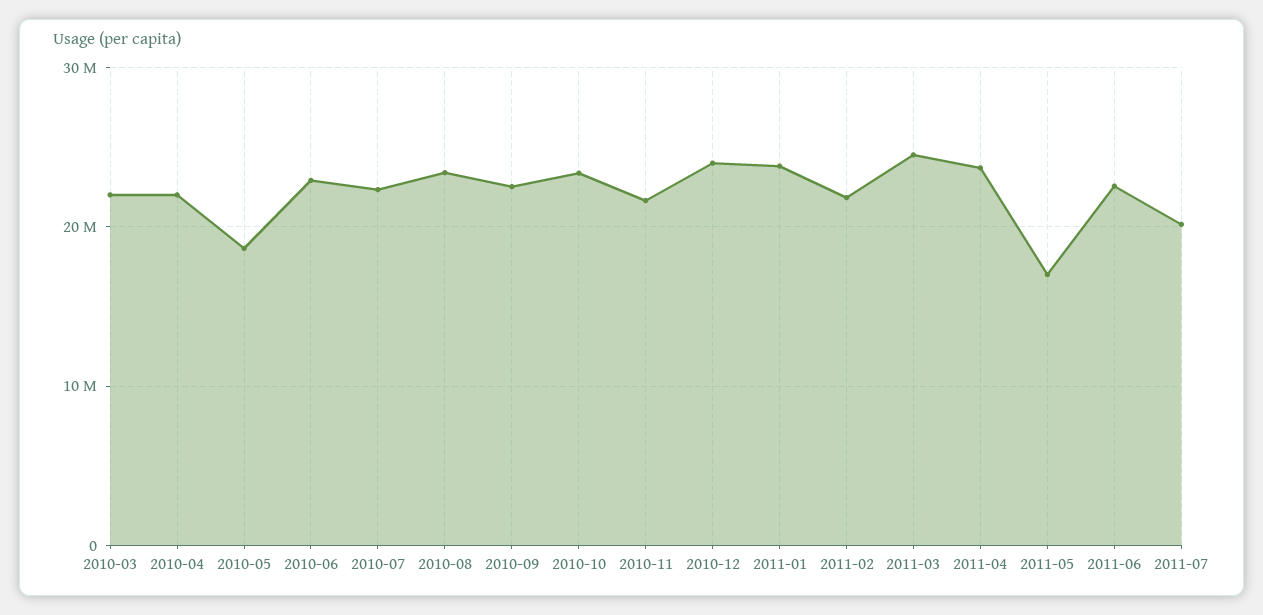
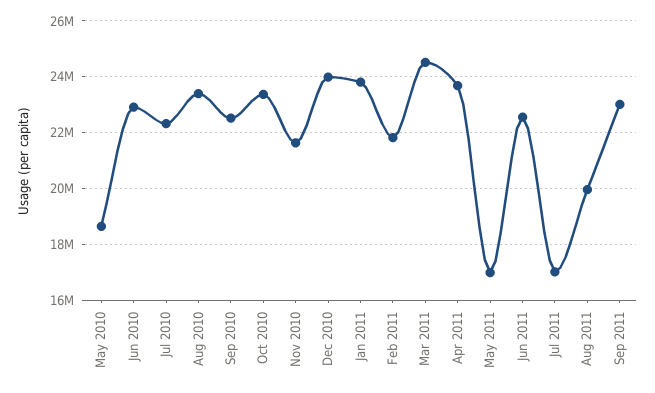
2010-03: 22000000 -> none
2010-04: 22000000 -> none
2011-07: 20000000 -> 17000000
Aug 2011: none -> 20000000
Sep 2011: none -> 23000000

